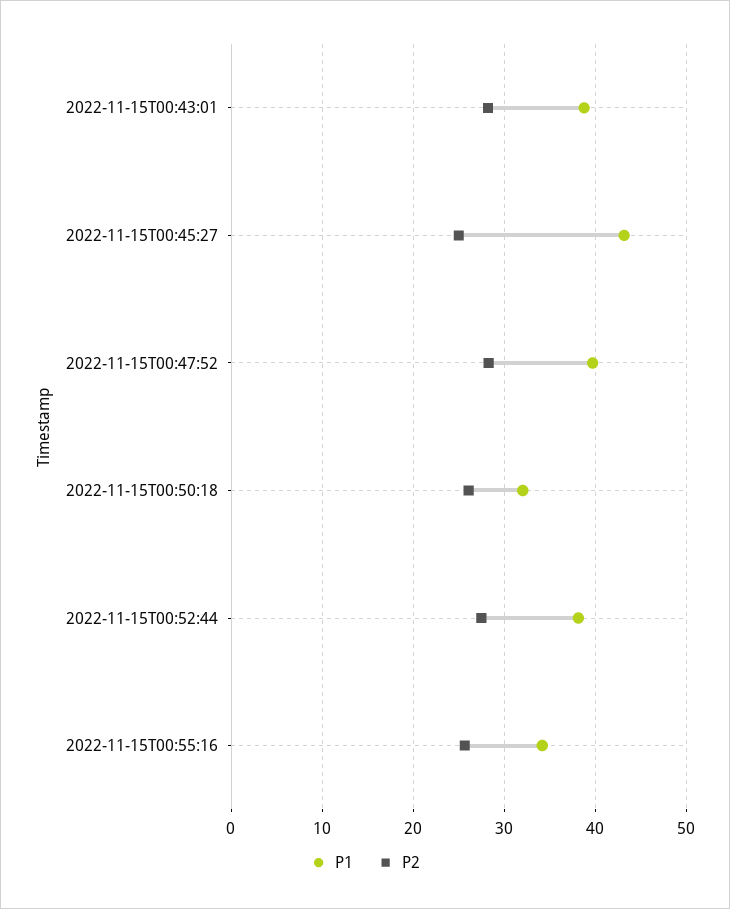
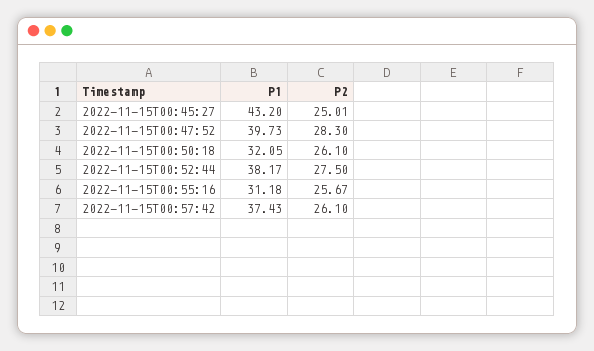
P1, 2022-11-15T00:43:01: 39 -> none
P2, 2022-11-15T00:43:01: 28 -> none
P1, 2022-11-15T00:55:16: 34 -> 31.18
P1, 2022-11-15T00:57:42: none -> 37.43
P2, 2022-11-15T00:57:42: none -> 26.1

